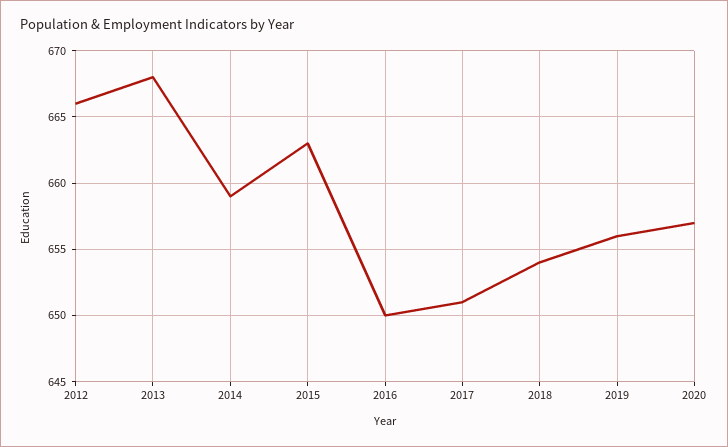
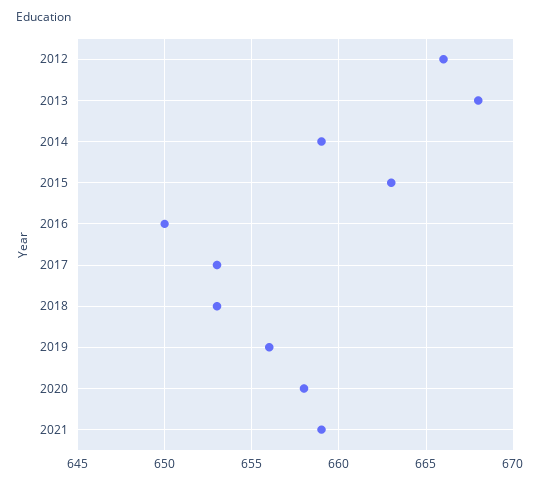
2017: 651 -> 653
2018: 654 -> 653
2020: 657 -> 658
2021: none -> 659

